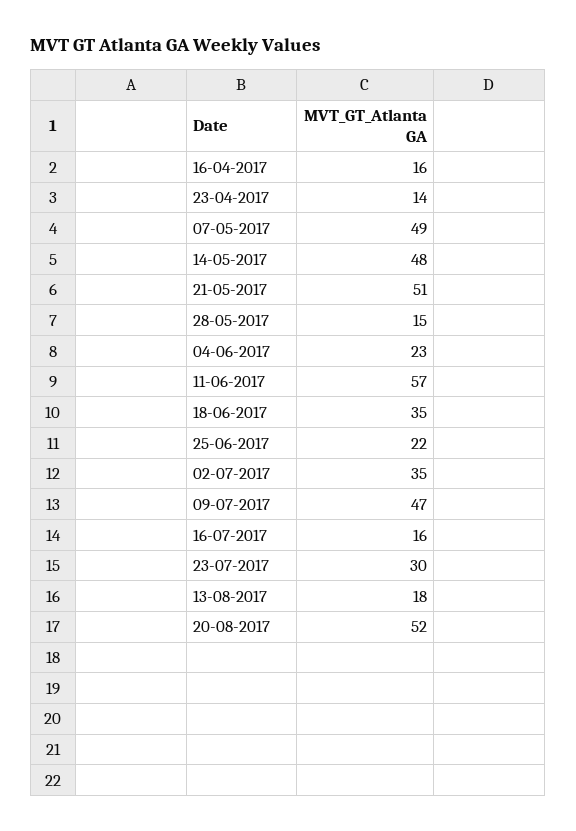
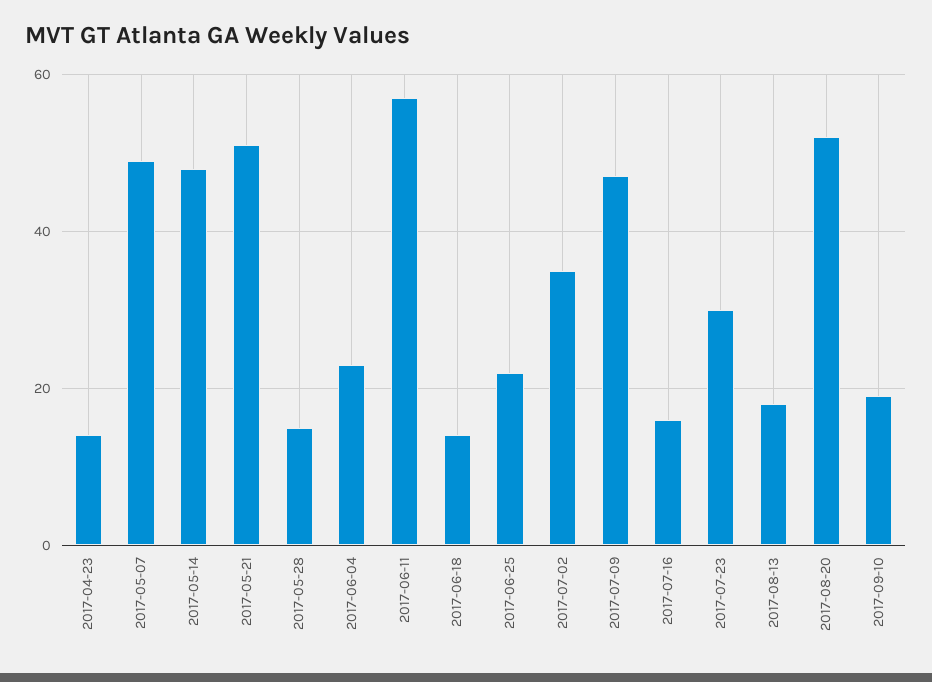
16-04-2017: 16 -> none
18-06-2017: 35 -> 15
2017-09-10: none -> 20

